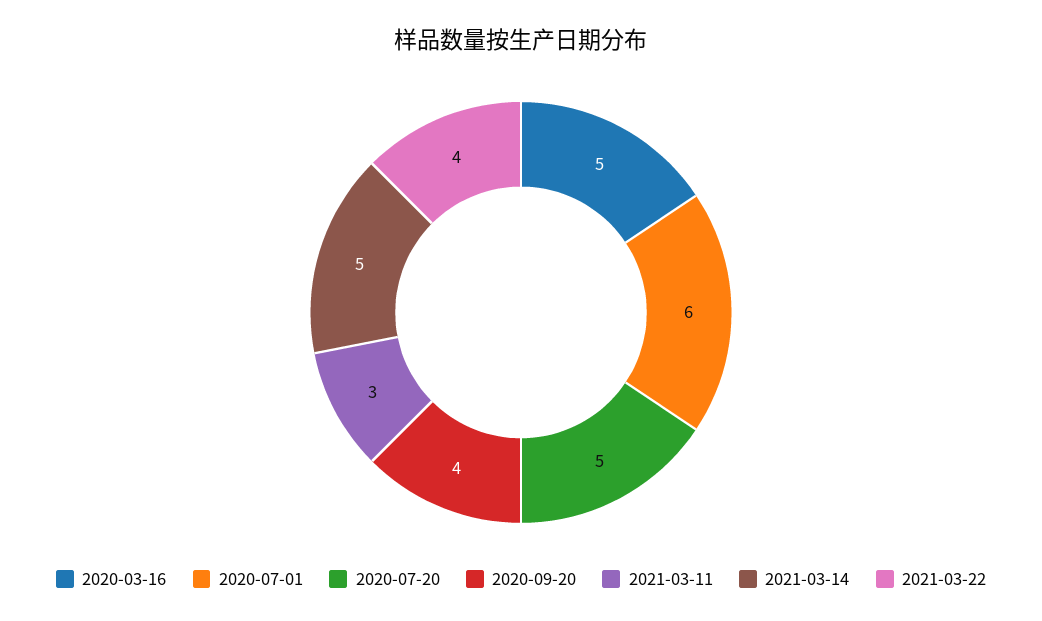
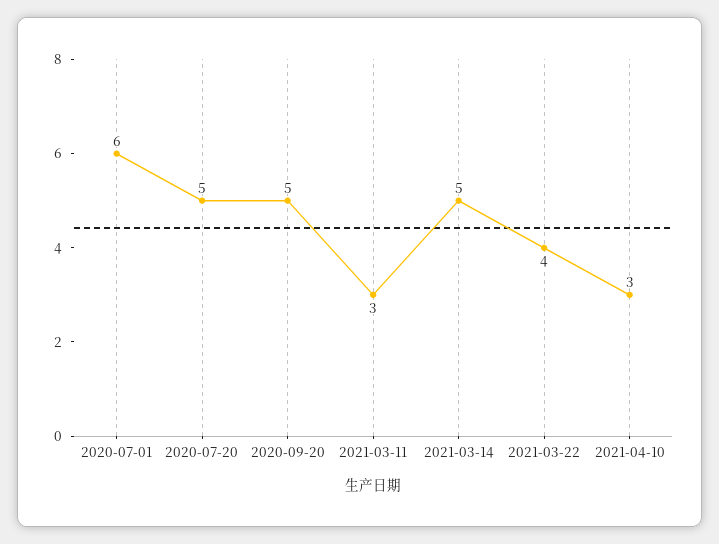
2020-03-16: 5 -> none
2020-09-20: 4 -> 5
2021-04-10: none -> 3

